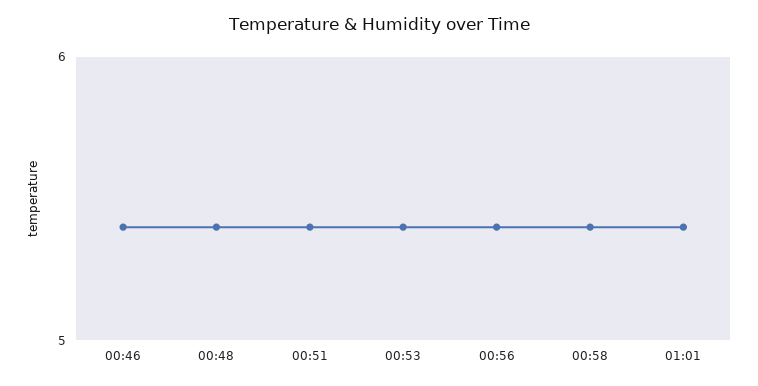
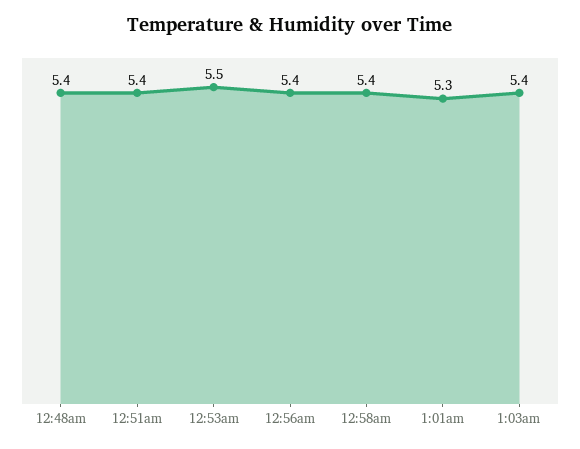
00:46: 5.4 -> none
00:53: 5.4 -> 5.5
01:01: 5.4 -> 5.3
1:03am: none -> 5.4

